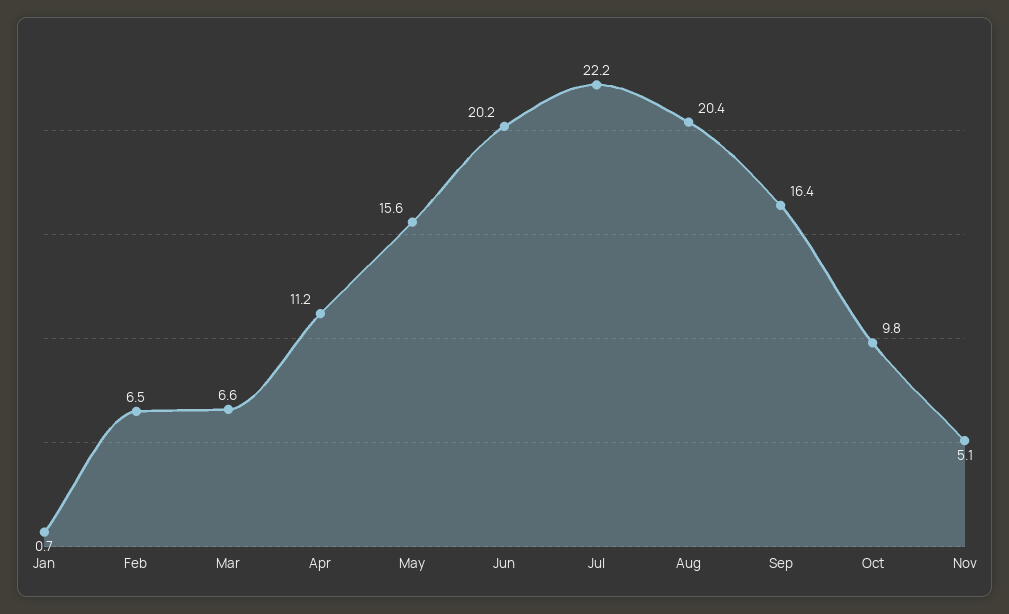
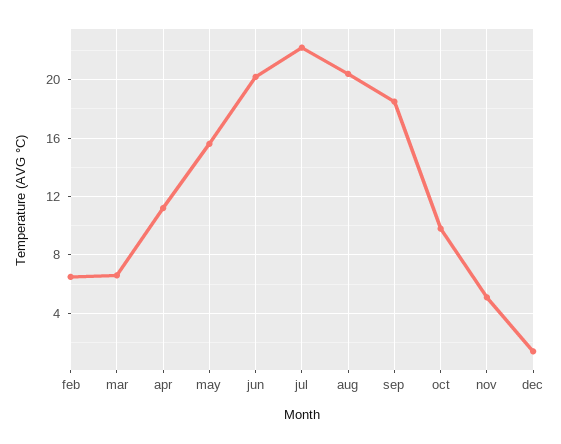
Jan: 0.7 -> none
Sep: 16.4 -> 18.5
dec: none -> 1.5

